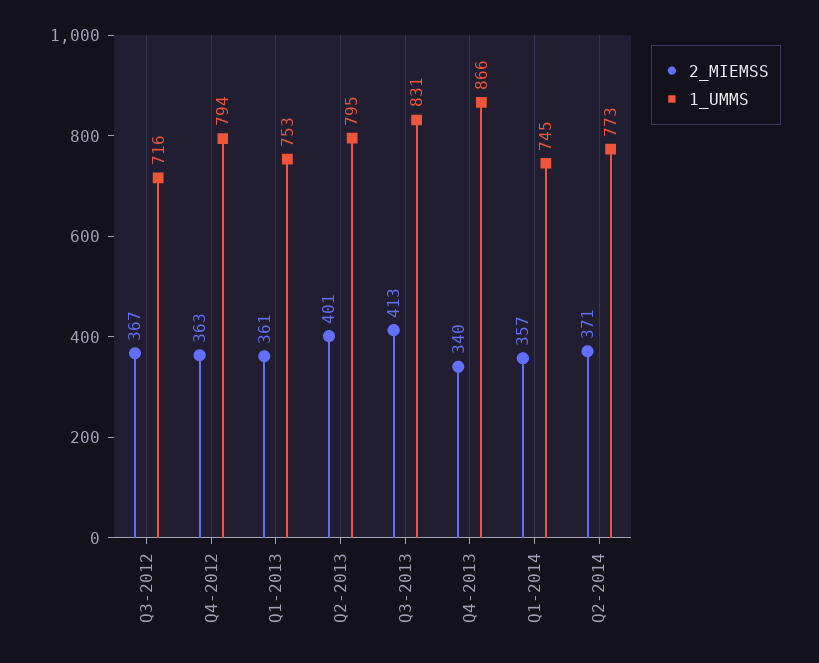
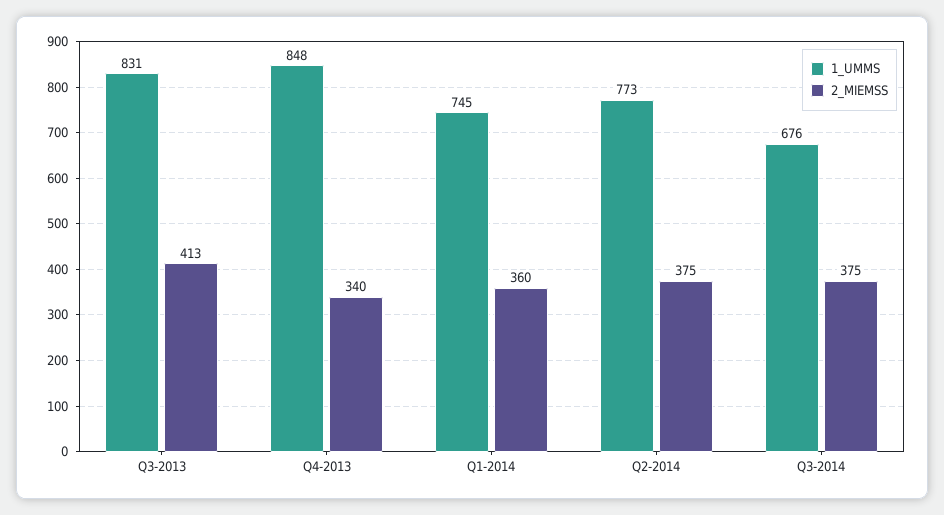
2_MIEMSS, Q3-2012: 367 -> none
1_UMMS, Q3-2012: 716 -> none
2_MIEMSS, Q4-2012: 363 -> none
1_UMMS, Q4-2012: 794 -> none
2_MIEMSS, Q1-2013: 361 -> none
1_UMMS, Q1-2013: 753 -> none
2_MIEMSS, Q2-2013: 401 -> none
1_UMMS, Q2-2013: 795 -> none
1_UMMS, Q4-2013: 866 -> 848
2_MIEMSS, Q1-2014: 357 -> 360
2_MIEMSS, Q2-2014: 371 -> 375
1_UMMS, Q3-2014: none -> 676
2_MIEMSS, Q3-2014: none -> 375

